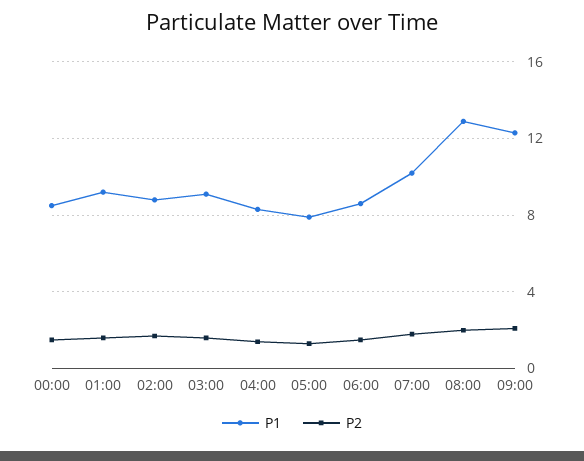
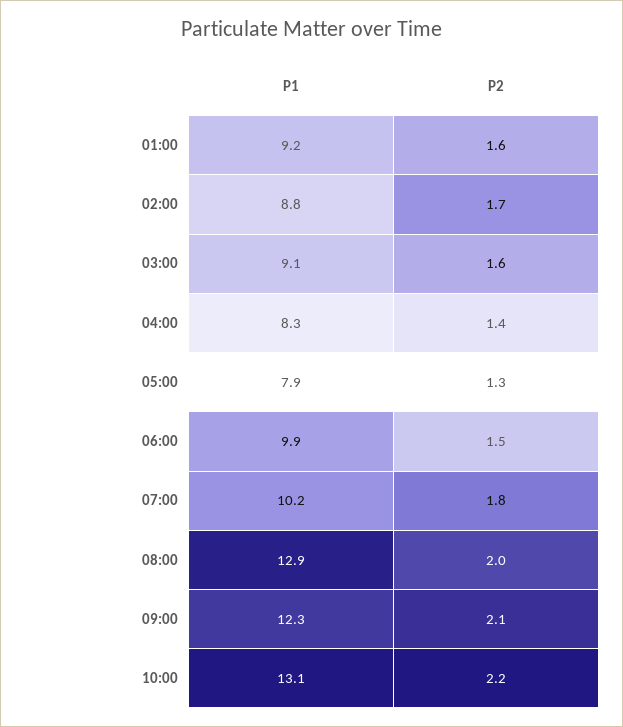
P1, 00:00: 8.5 -> none
P2, 00:00: 1.5 -> none
P1, 06:00: 8.5 -> 9.9
P1, 10:00: none -> 13.1
P2, 10:00: none -> 2.2

